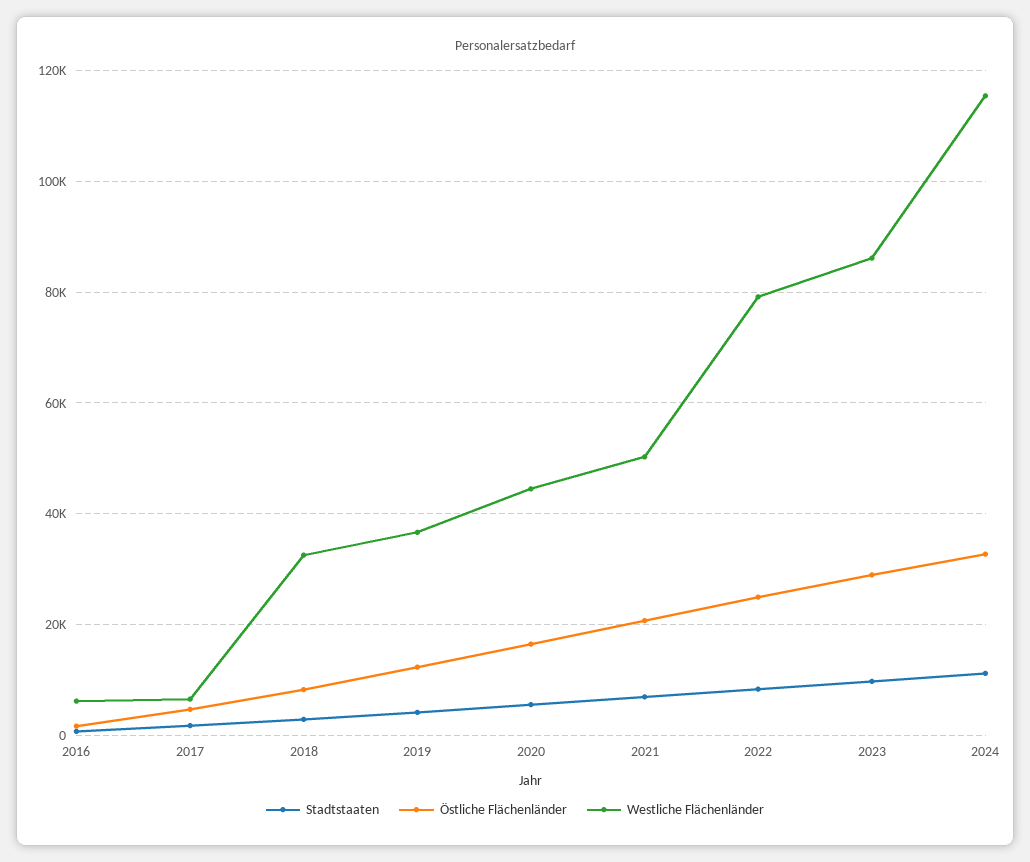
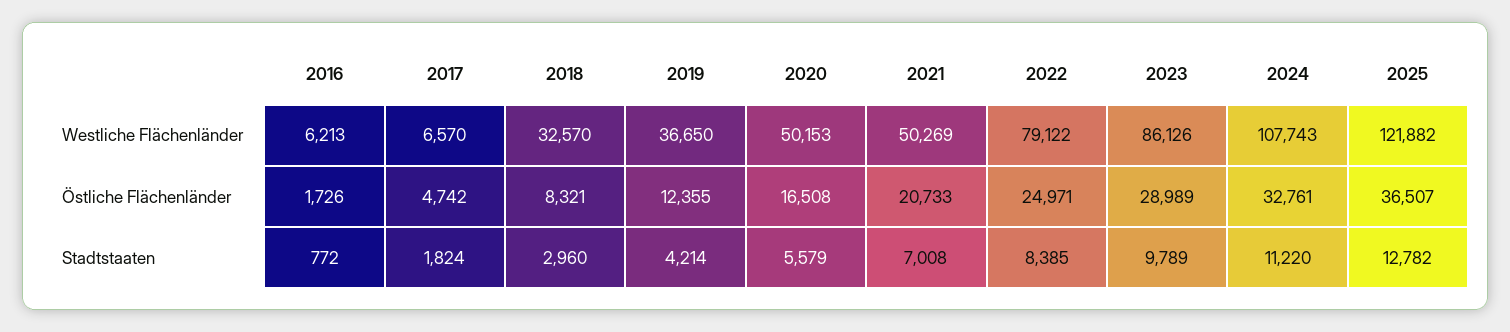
Westliche Flächenländer, 2020: 44000 -> 50153
Westliche Flächenländer, 2024: 116000 -> 107743
Westliche Flächenländer, 2025: none -> 121882
Östliche Flächenländer, 2025: none -> 36507
Stadtstaaten, 2025: none -> 12782

